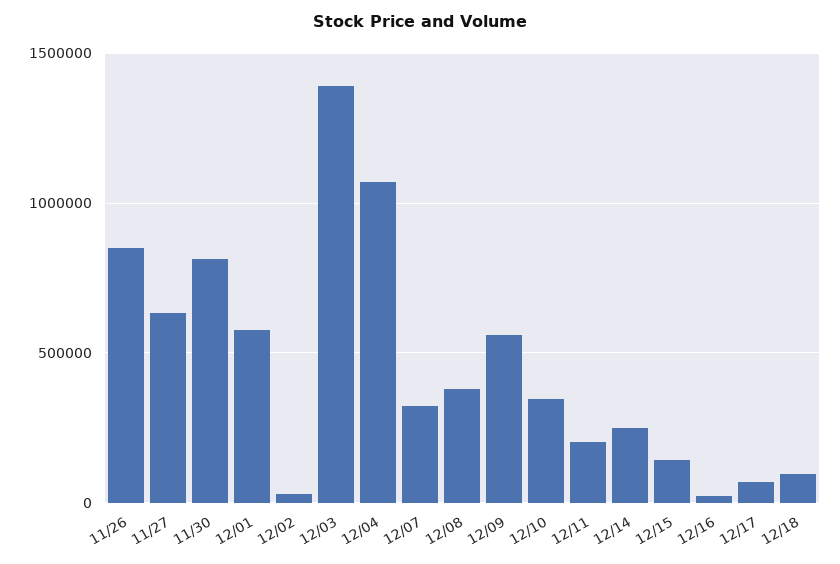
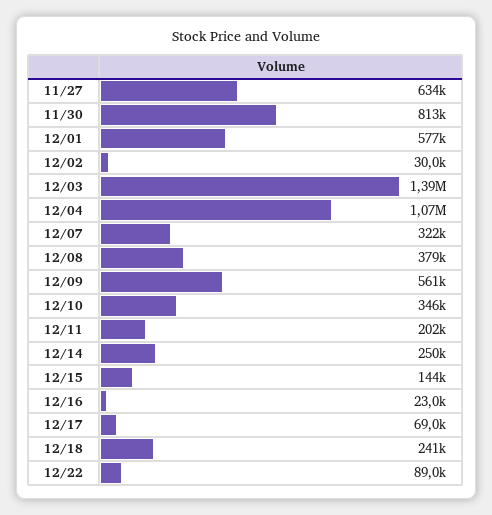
11/26: 850000 -> none
12/18: 100000 -> 241000
12/22: none -> 89000

